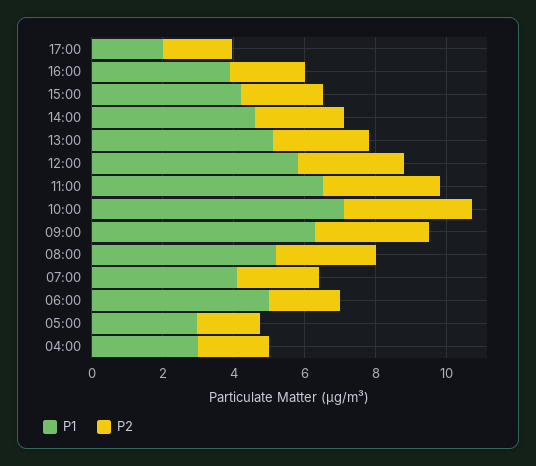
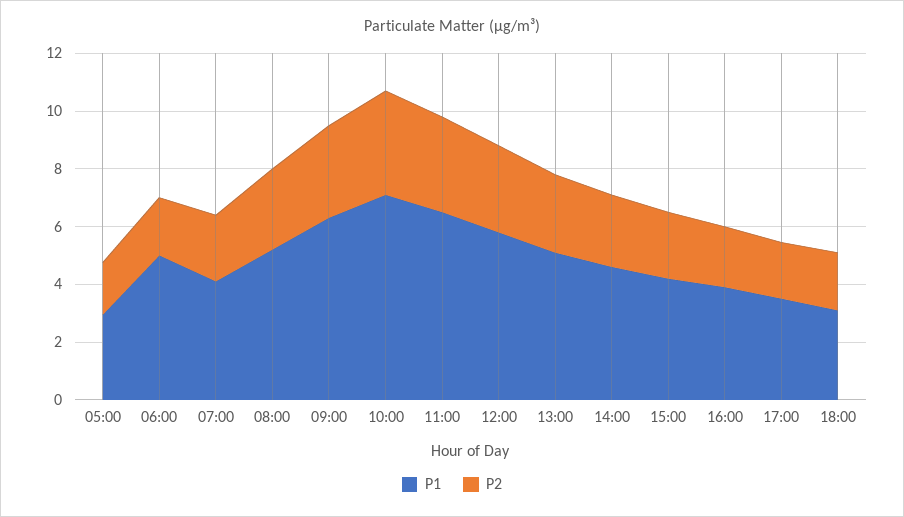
P1, 17:00: 2 -> 3.5
P1, 04:00: 3 -> none
P2, 04:00: 2 -> none
P1, 18:00: none -> 3
P2, 18:00: none -> 2

